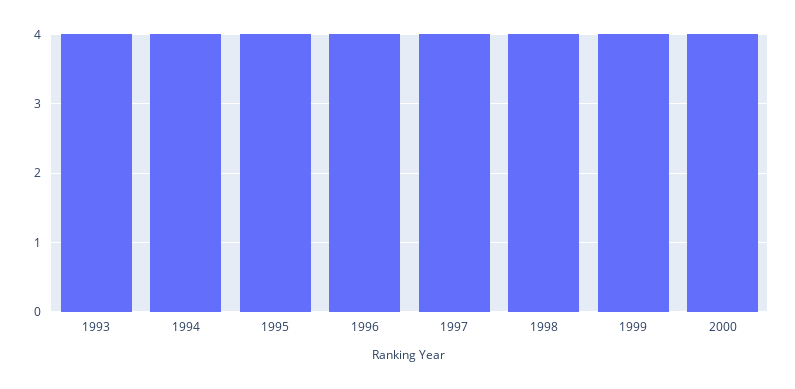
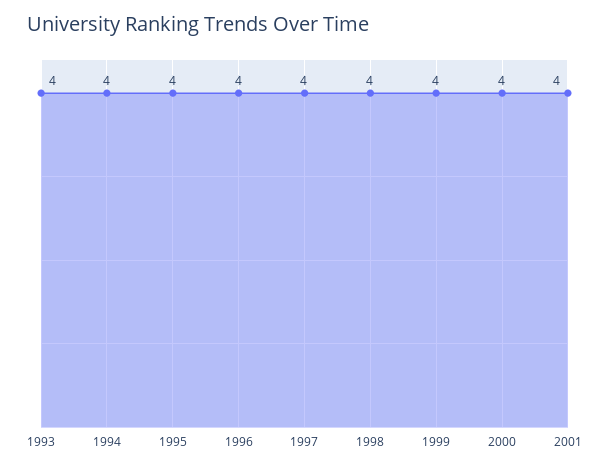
2001: none -> 4

